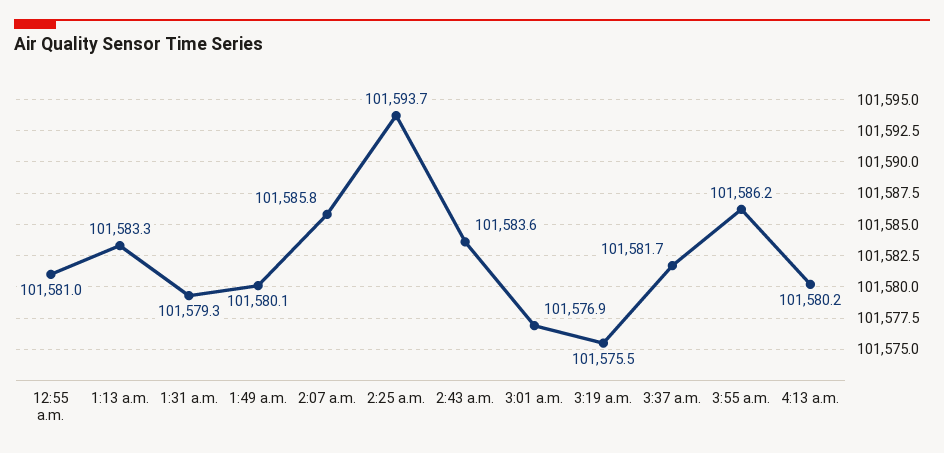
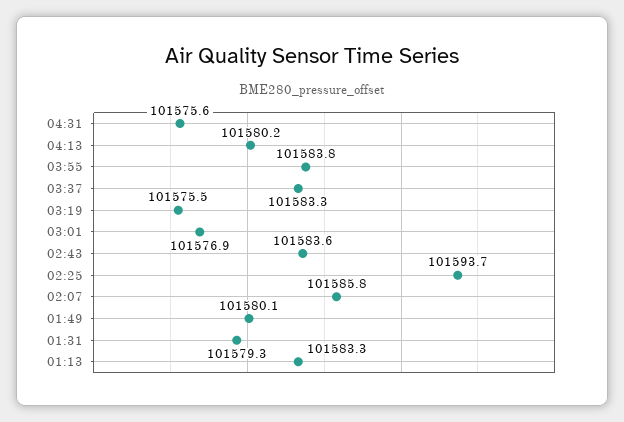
12:55 a.m.: 101581 -> none
3:37 a.m.: 101581.7 -> 101583.3
3:55 a.m.: 101586.2 -> 101583.8
04:31: none -> 101575.6

